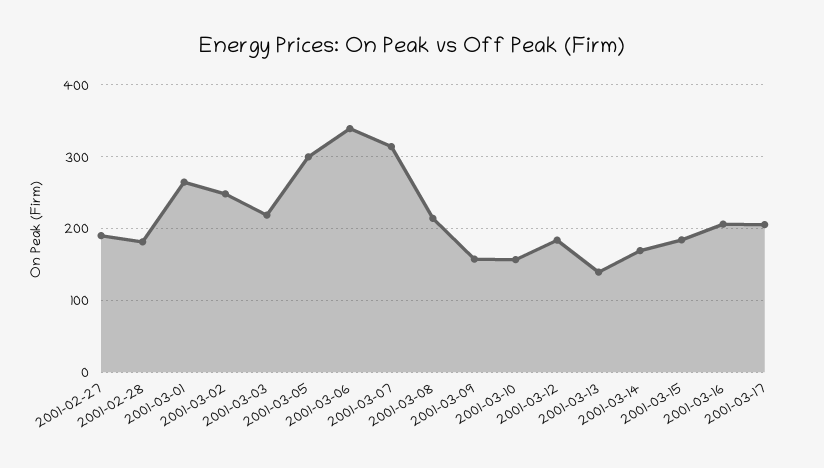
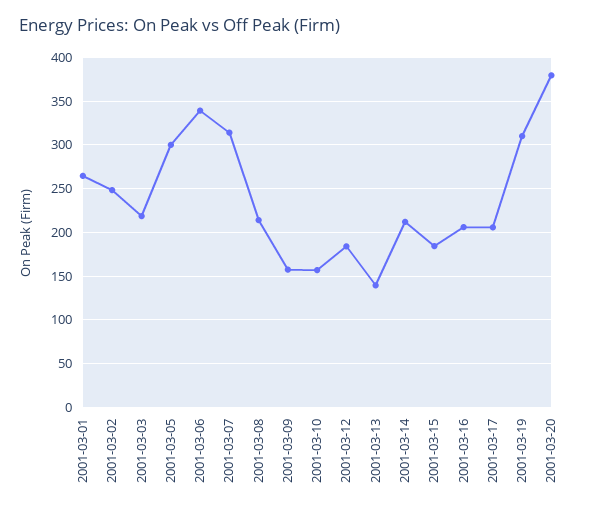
2001-02-27: 190 -> none
2001-02-28: 180 -> none
2001-03-14: 170 -> 210
2001-03-19: none -> 310
2001-03-20: none -> 380

